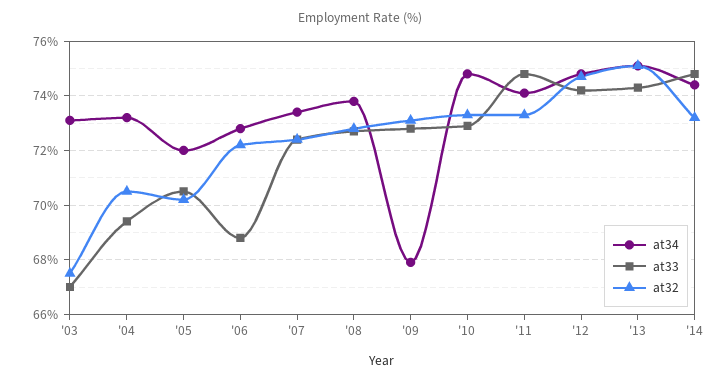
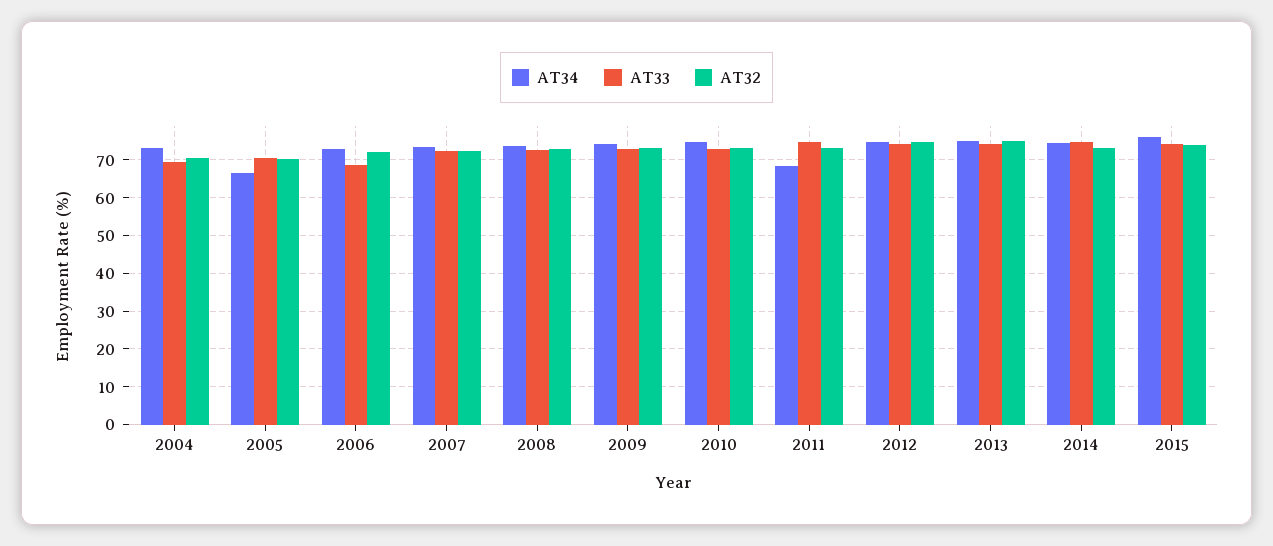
at34, '03: 73 -> none
at33, '03: 67 -> none
at32, '03: 67.5 -> none
at34, '05: 72 -> 66
at34, '09: 68 -> 74
at34, '11: 74 -> 68
at34, 2015: none -> 76
at33, 2015: none -> 74
at32, 2015: none -> 74

